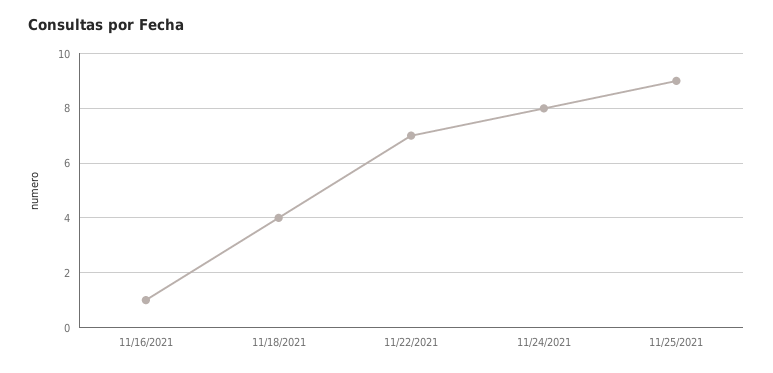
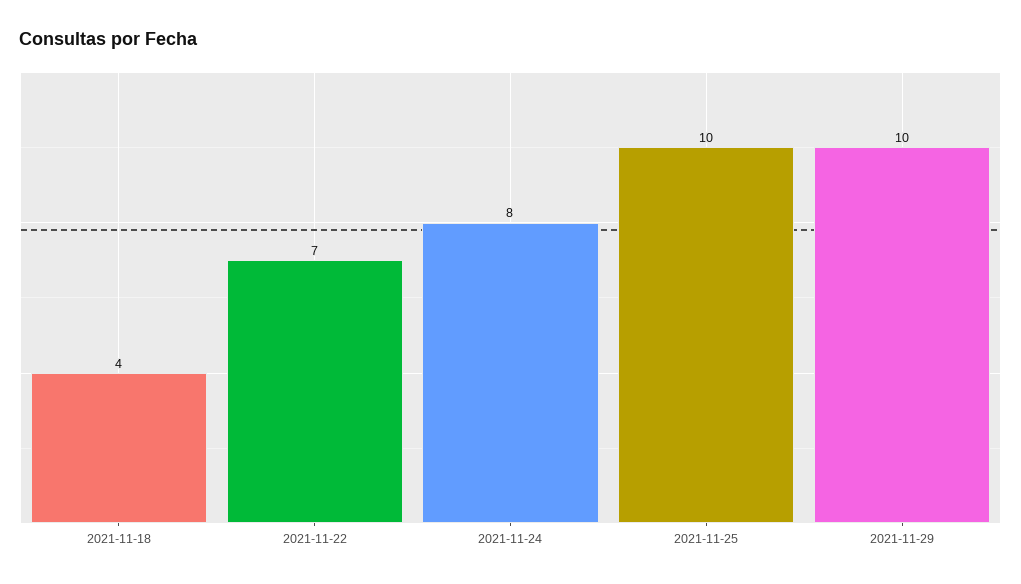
11/16/2021: 1 -> none
11/25/2021: 9 -> 10
2021-11-29: none -> 10

